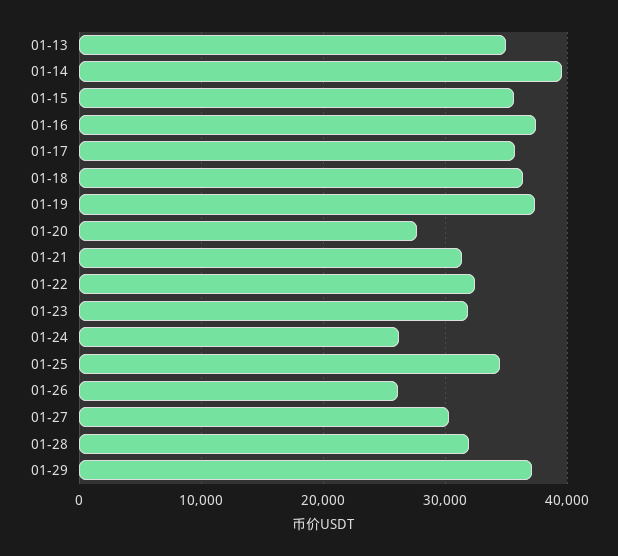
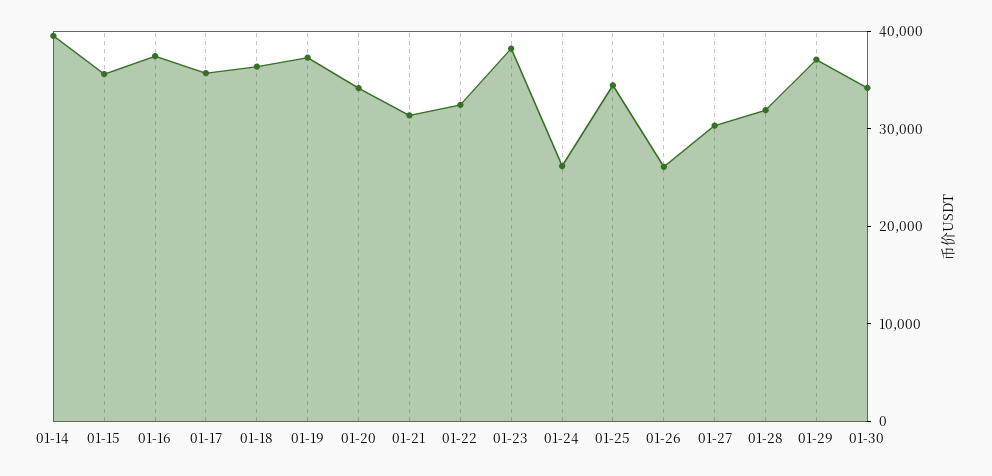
01-13: 35000 -> none
01-20: 28000 -> 34000
01-23: 32000 -> 38000
01-30: none -> 34000

